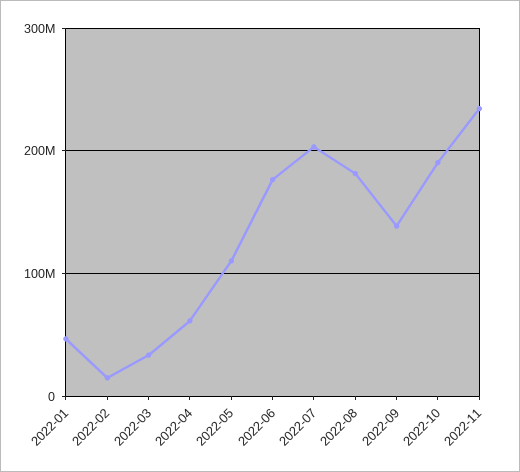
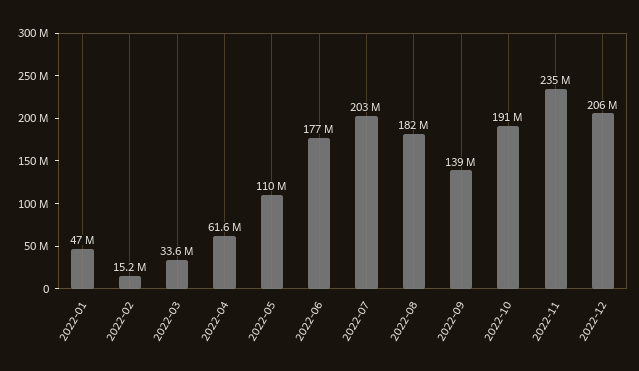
2022-12: none -> 206000000

